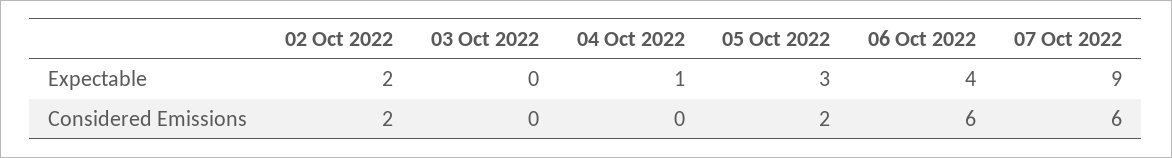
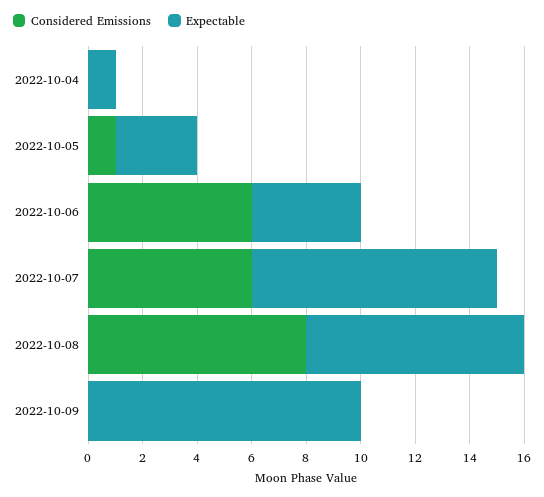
Expectable, 02 Oct 2022: 2 -> none
Expectable, 03 Oct 2022: 0 -> none
Considered Emissions, 02 Oct 2022: 2 -> none
Considered Emissions, 03 Oct 2022: 0 -> none
Considered Emissions, 05 Oct 2022: 2 -> 1
Considered Emissions, 2022-10-08: none -> 8
Expectable, 2022-10-08: none -> 8
Considered Emissions, 2022-10-09: none -> 0
Expectable, 2022-10-09: none -> 10

